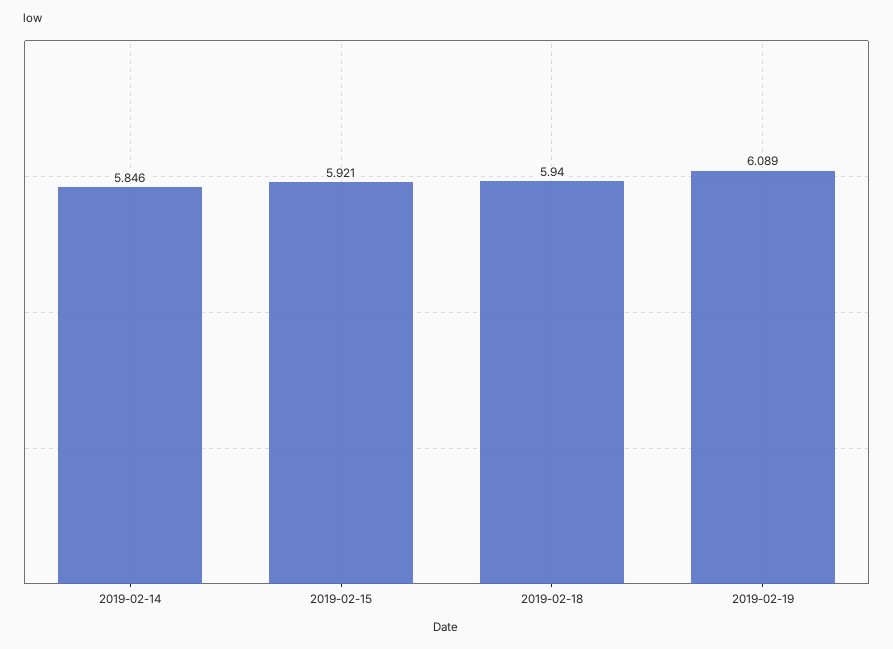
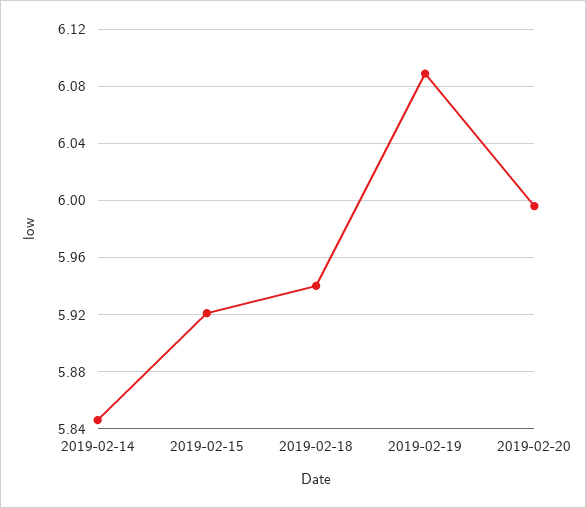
2019-02-20: none -> 5.995

